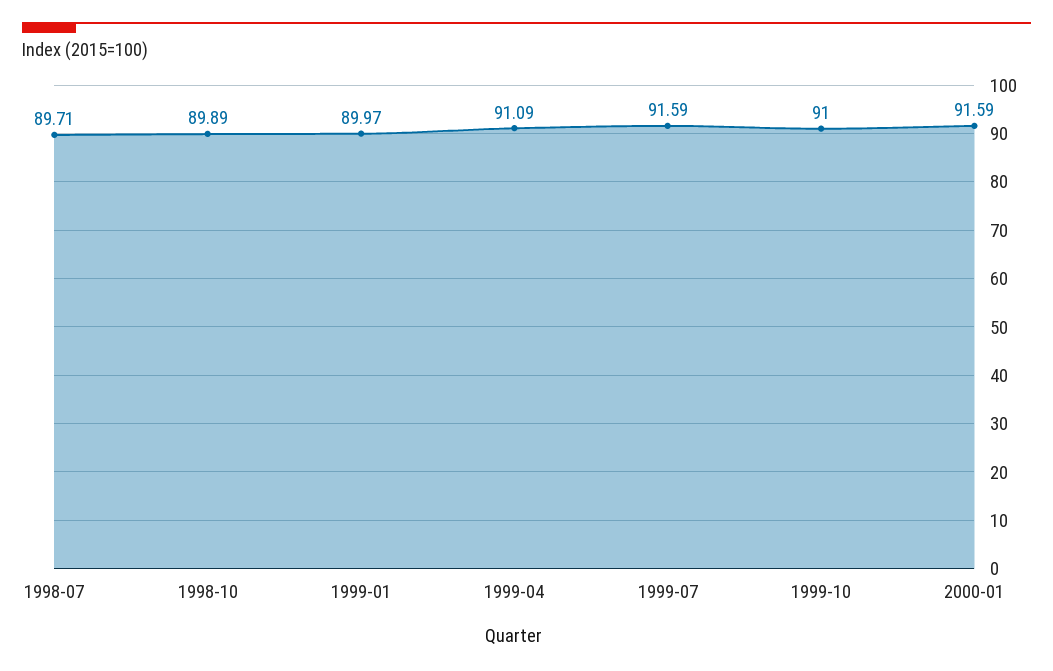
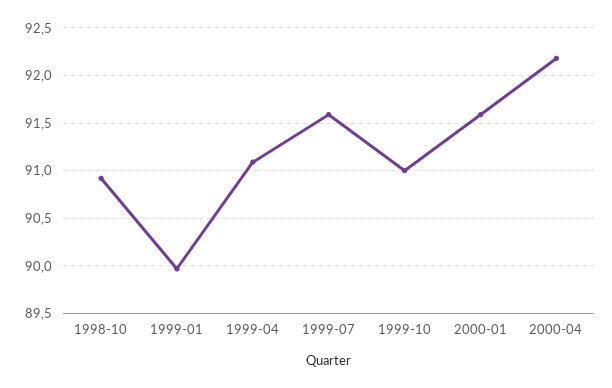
1998-07: 89.71 -> none
1998-10: 89.89 -> 90.9
2000-04: none -> 92.2

